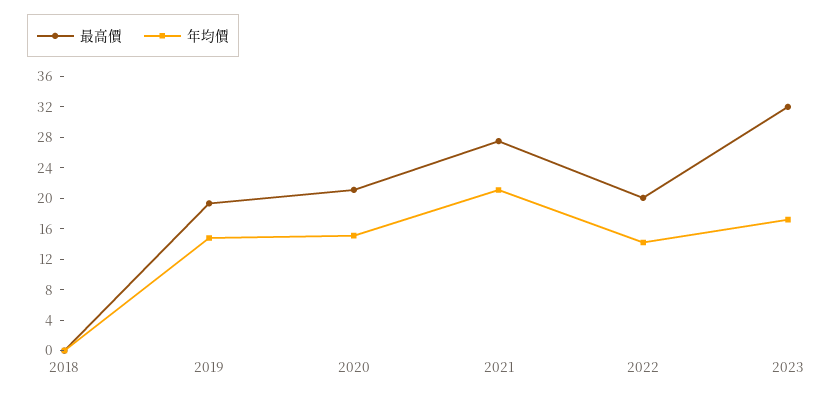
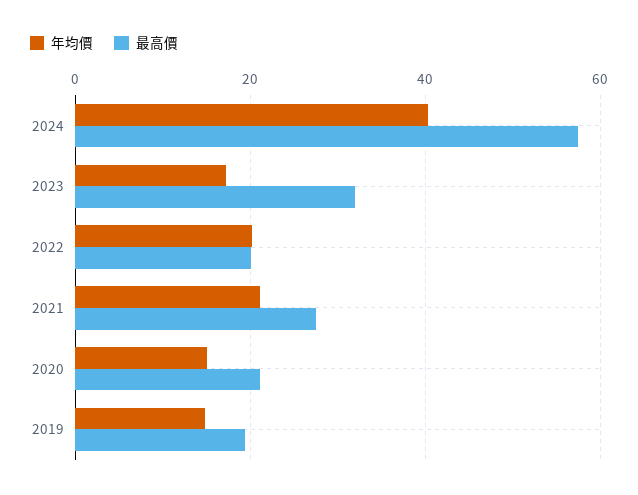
最高價, 2018: 0 -> none
年均價, 2018: 0 -> none
年均價, 2022: 14 -> 20
年均價, 2024: none -> 40
最高價, 2024: none -> 58

